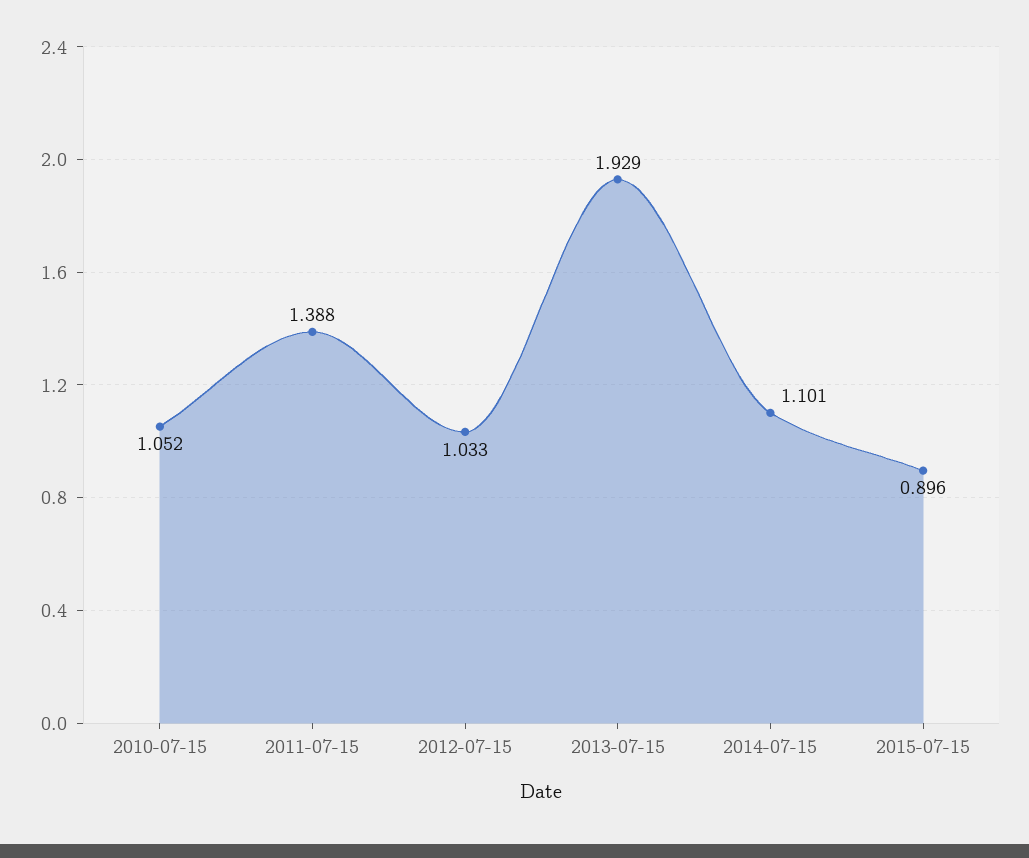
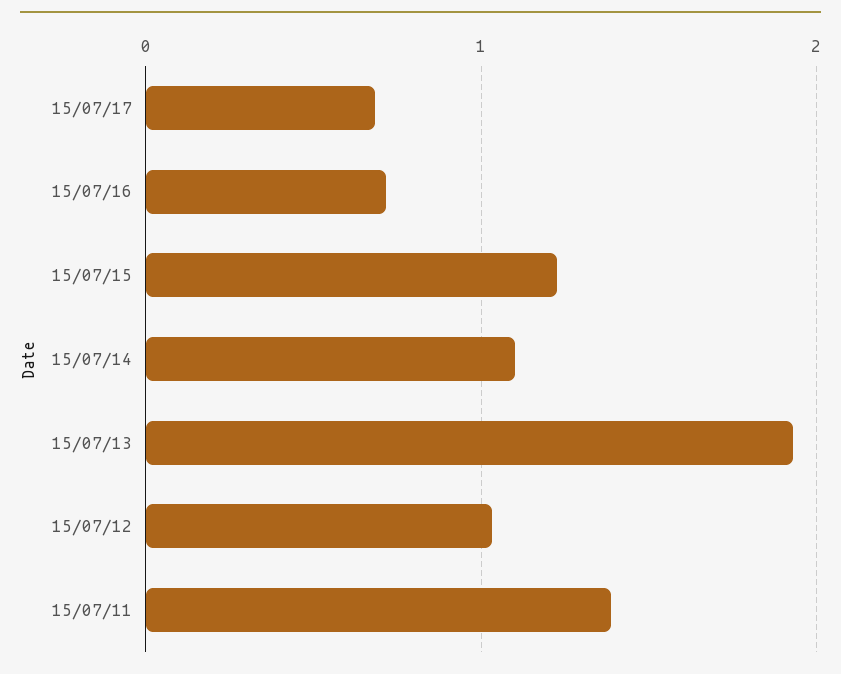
2010-07-15: 1.052 -> none
2015-07-15: 0.896 -> 1.2
15/07/17: none -> 0.7
15/07/16: none -> 0.7

